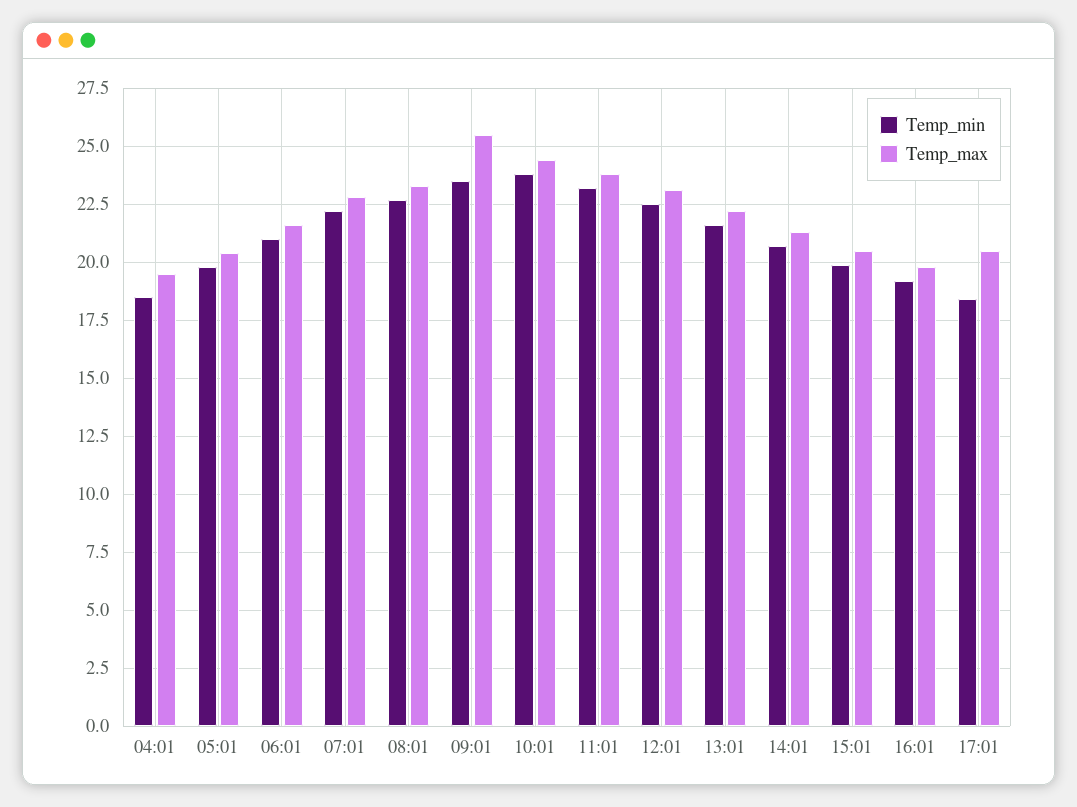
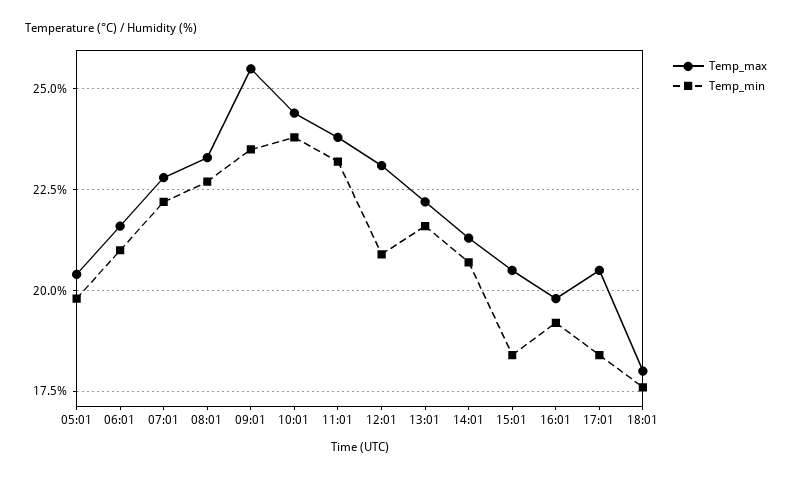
Temp_min, 04:01: 18.5 -> none
Temp_max, 04:01: 19.5 -> none
Temp_min, 12:01: 22.5 -> 21
Temp_min, 15:01: 20 -> 18.5
Temp_max, 18:01: none -> 18
Temp_min, 18:01: none -> 17.5

